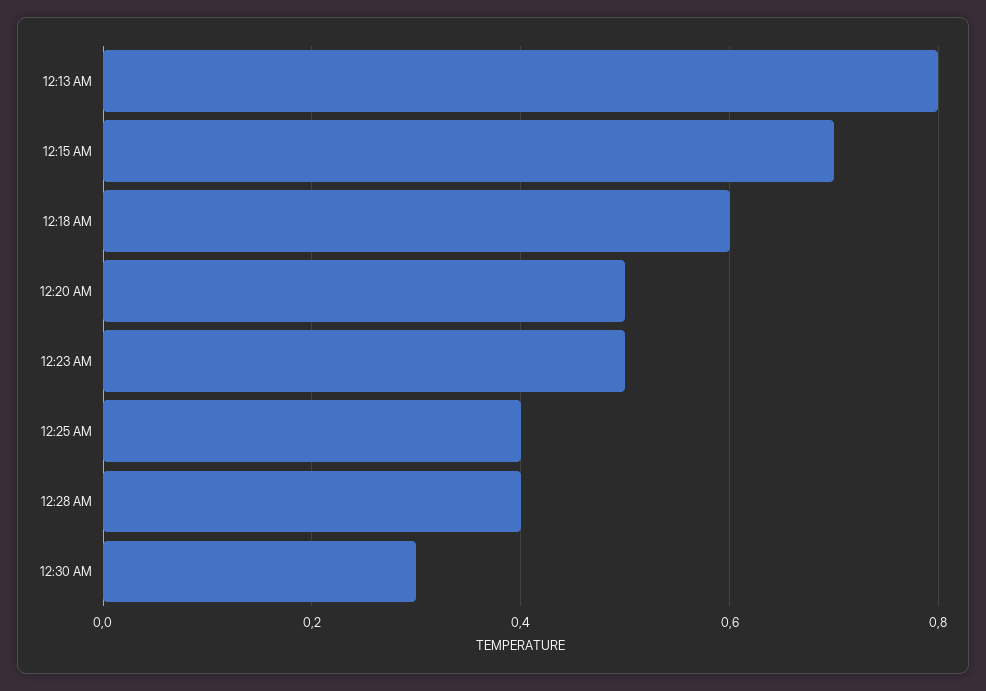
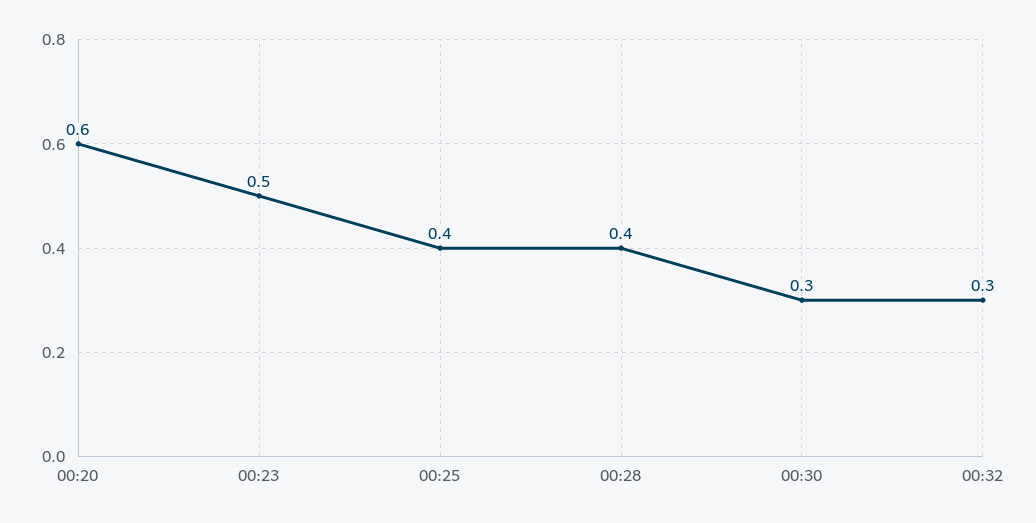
12:13 AM: 0.8 -> none
12:15 AM: 0.7 -> none
12:18 AM: 0.6 -> none
12:20 AM: 0.5 -> 0.6
00:32: none -> 0.3

